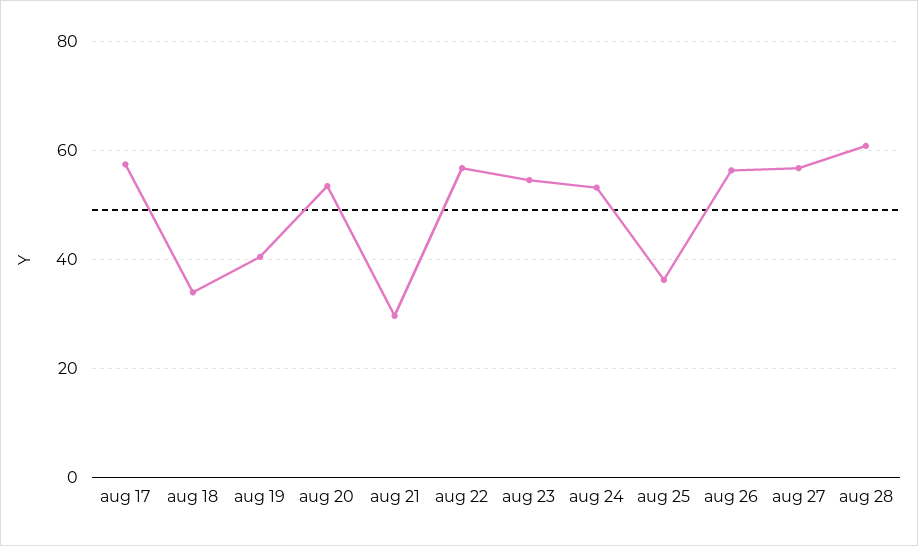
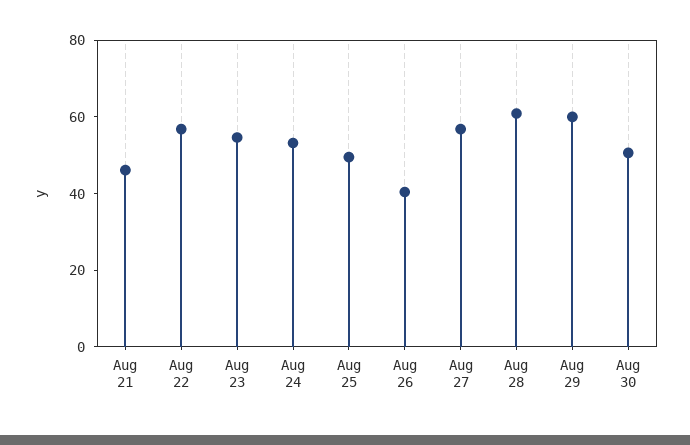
aug 17: 58 -> none
aug 18: 34 -> none
aug 19: 40 -> none
aug 20: 54 -> none
aug 21: 30 -> 45
aug 25: 36 -> 50
aug 26: 56 -> 40
Aug 29: none -> 60
Aug 30: none -> 50

